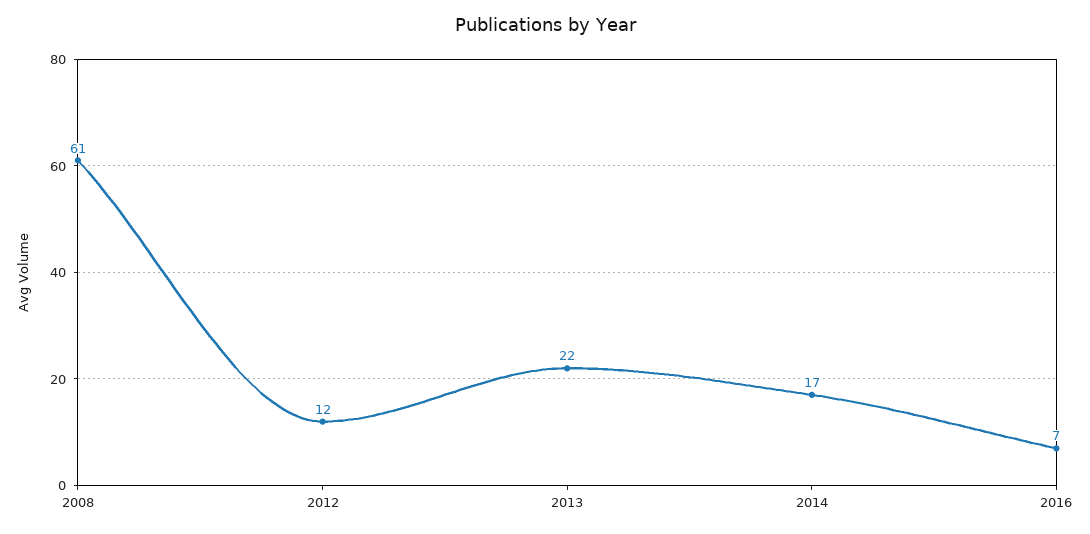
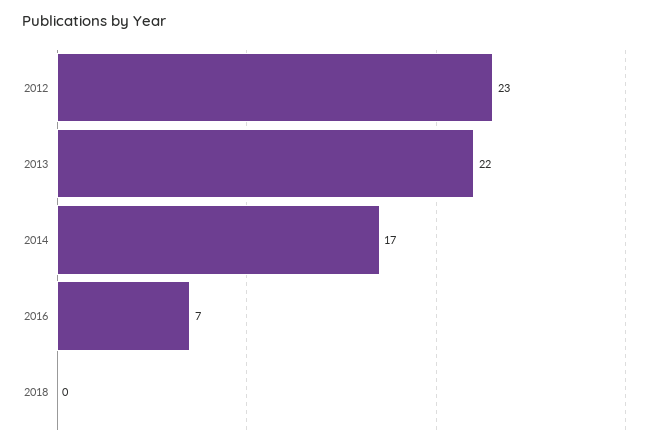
2008: 61 -> none
2012: 12 -> 23
2018: none -> 0

